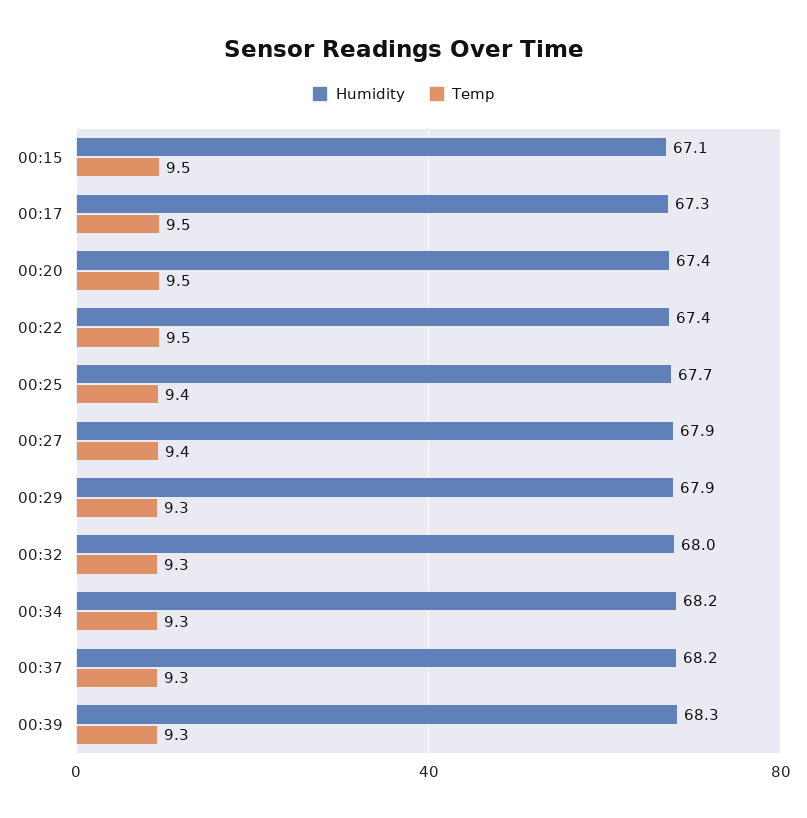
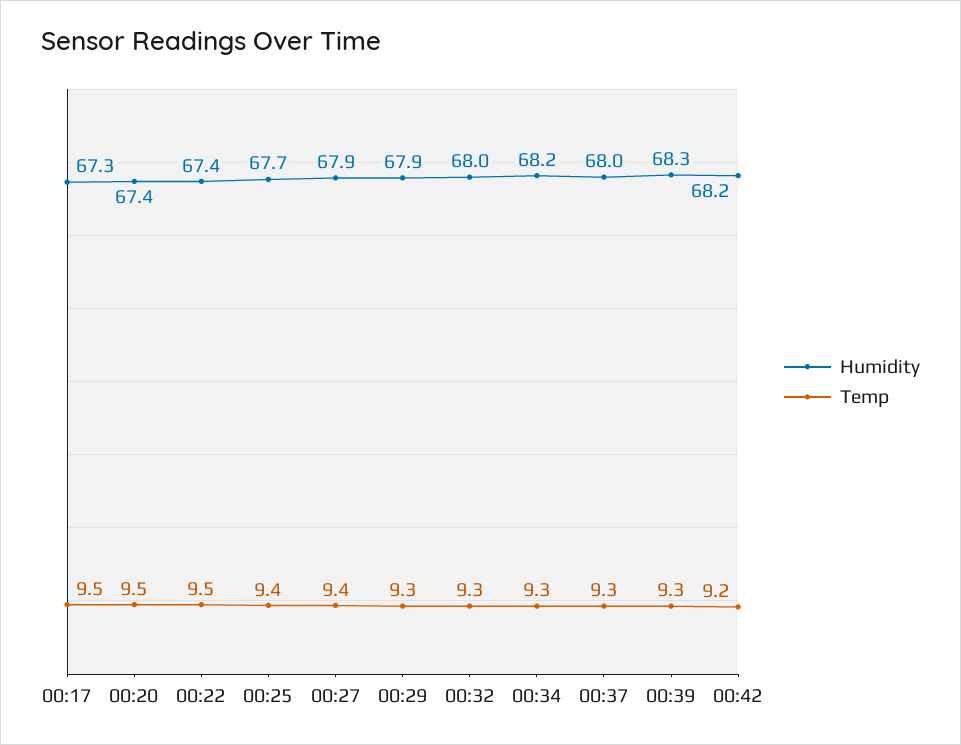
Humidity, 00:15: 67.1 -> none
Temp, 00:15: 9.5 -> none
Humidity, 00:37: 68.2 -> 68
Humidity, 00:42: none -> 68.2
Temp, 00:42: none -> 9.2

